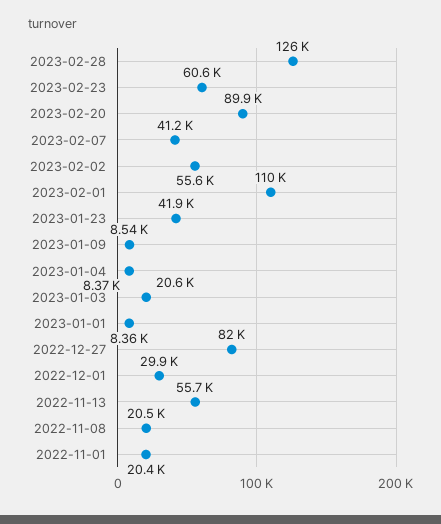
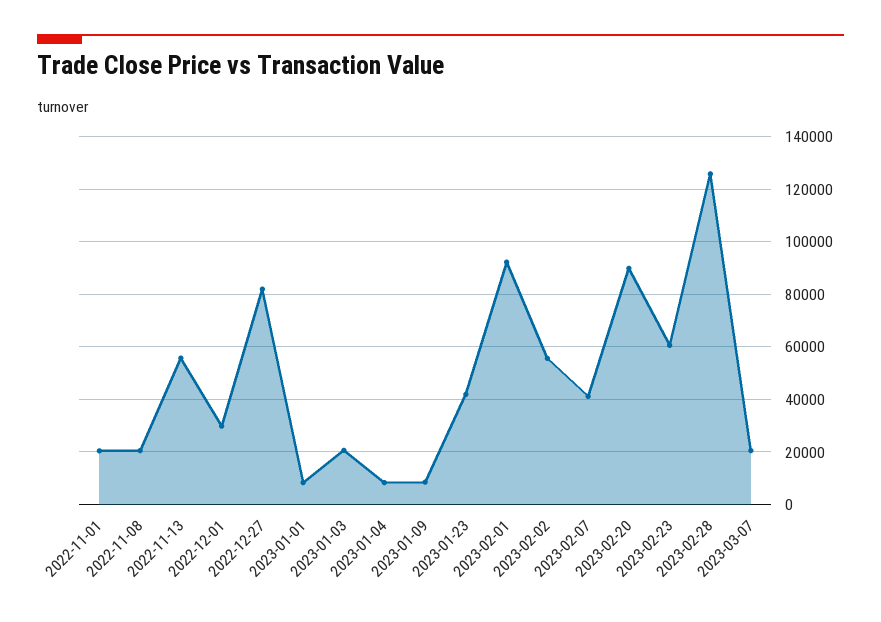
2023-02-01: 110000 -> 92500
2023-03-07: none -> 20000

